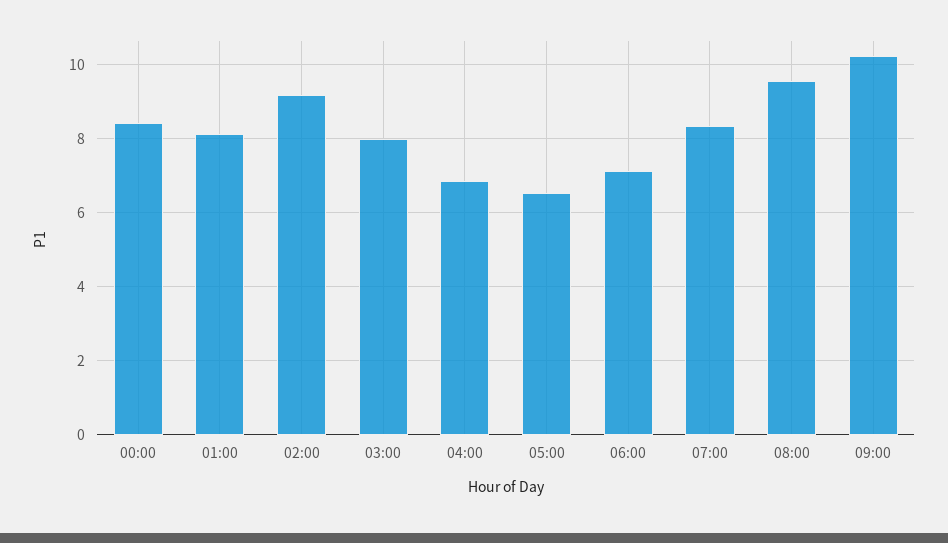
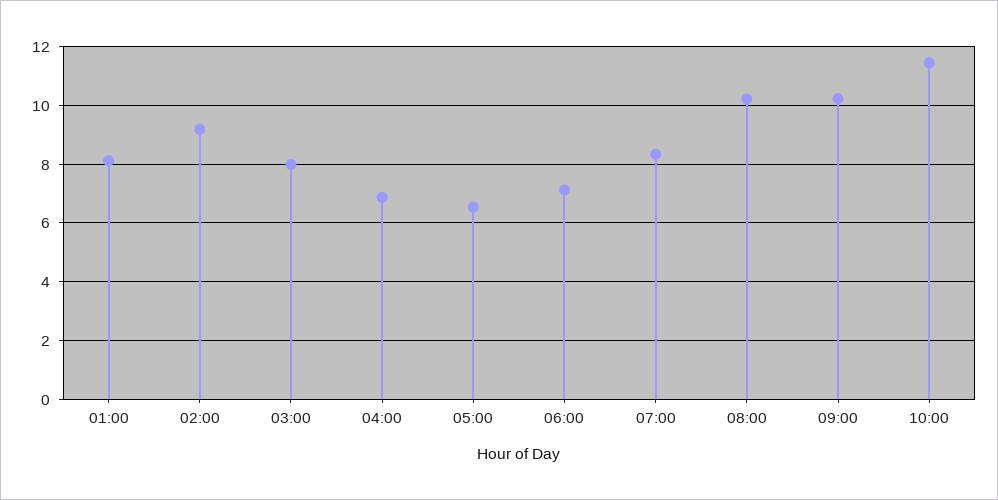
00:00: 8.4 -> none
08:00: 9.6 -> 10.25
10:00: none -> 11.5

